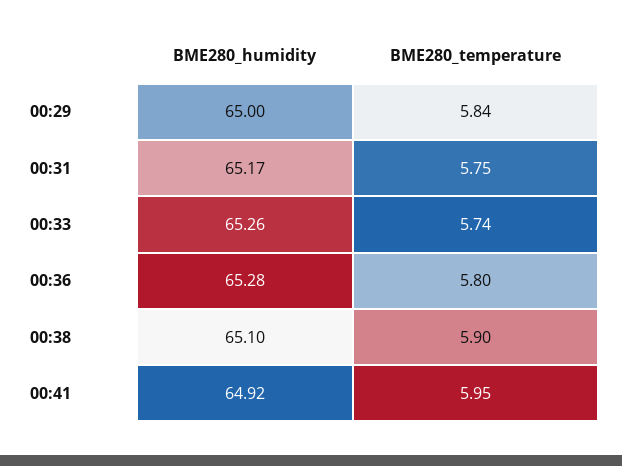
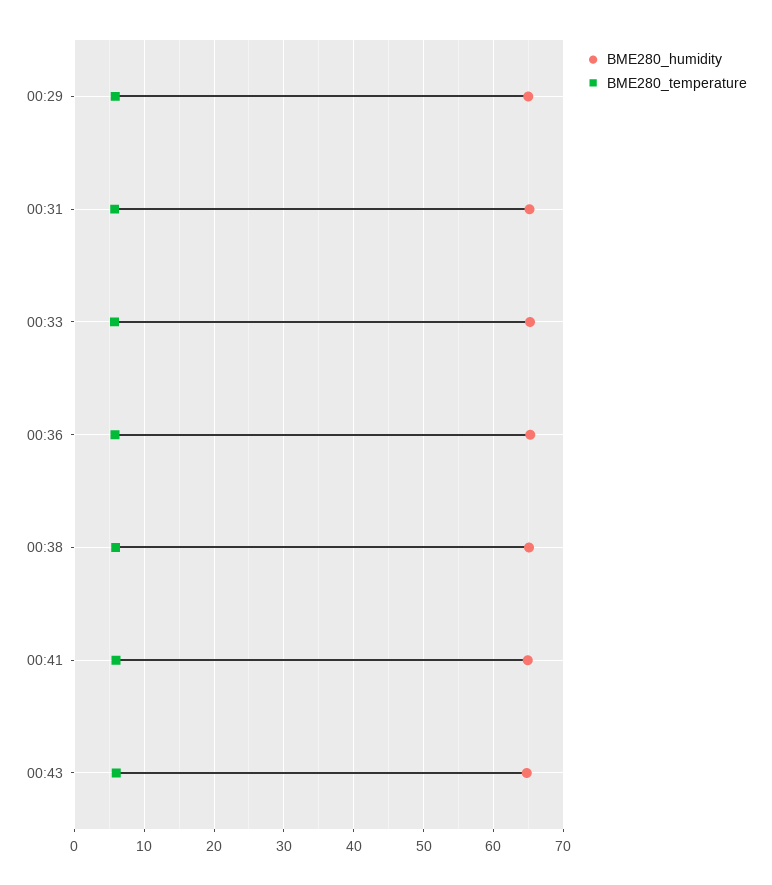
BME280_humidity, 00:43: none -> 65
BME280_temperature, 00:43: none -> 6

